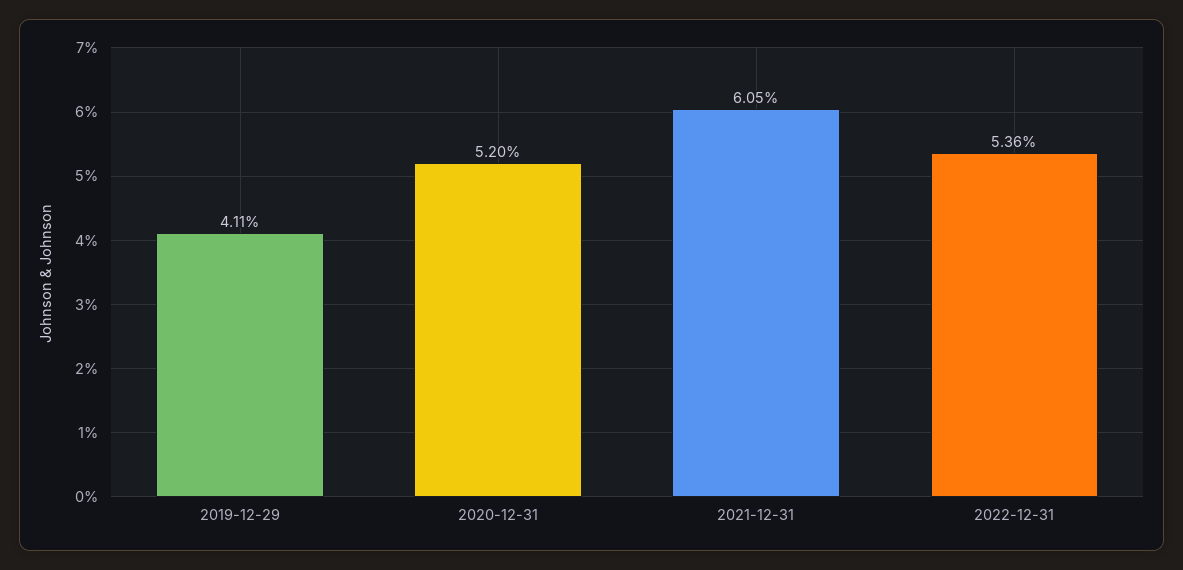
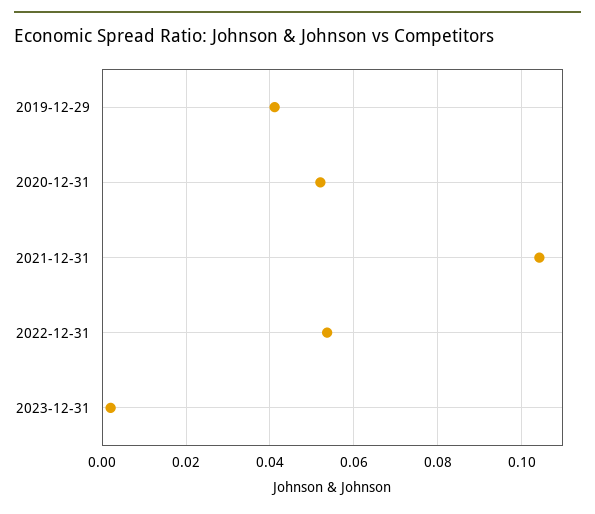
2021-12-31: 0.0605 -> 0.104
2023-12-31: none -> 0.002

